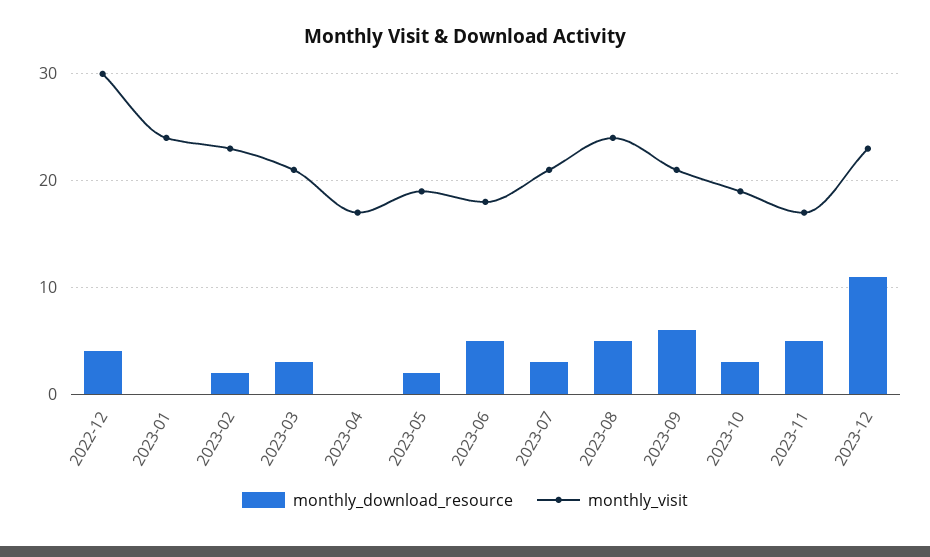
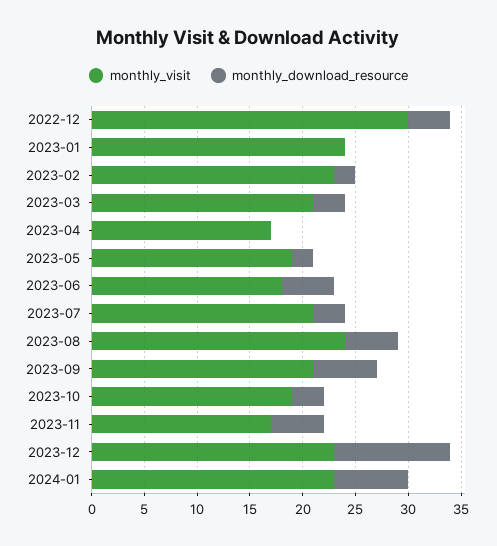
monthly_visit, 2024-01: none -> 23
monthly_download_resource, 2024-01: none -> 7

